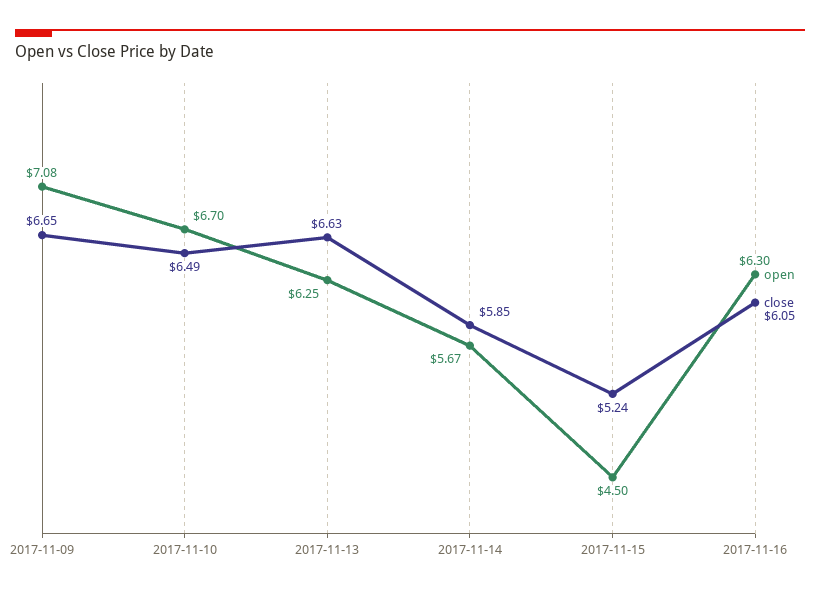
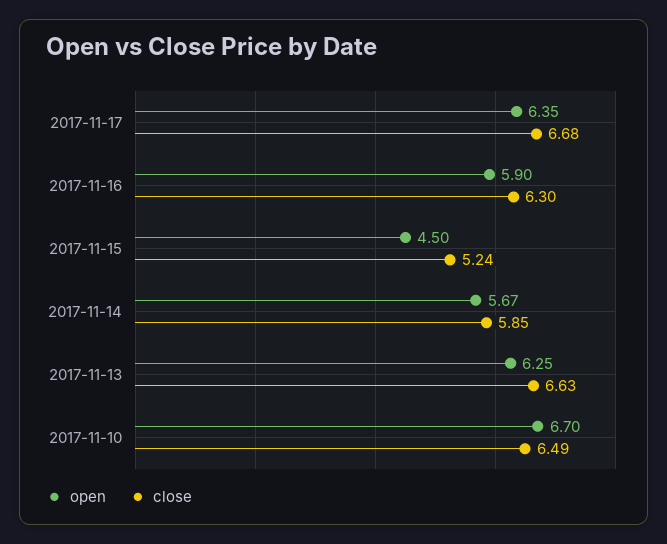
open, 2017-11-09: 7.08 -> none
close, 2017-11-09: 6.65 -> none
open, 2017-11-16: 6.3 -> 5.9
close, 2017-11-16: 6.05 -> 6.3
open, 2017-11-17: none -> 6.35
close, 2017-11-17: none -> 6.68

